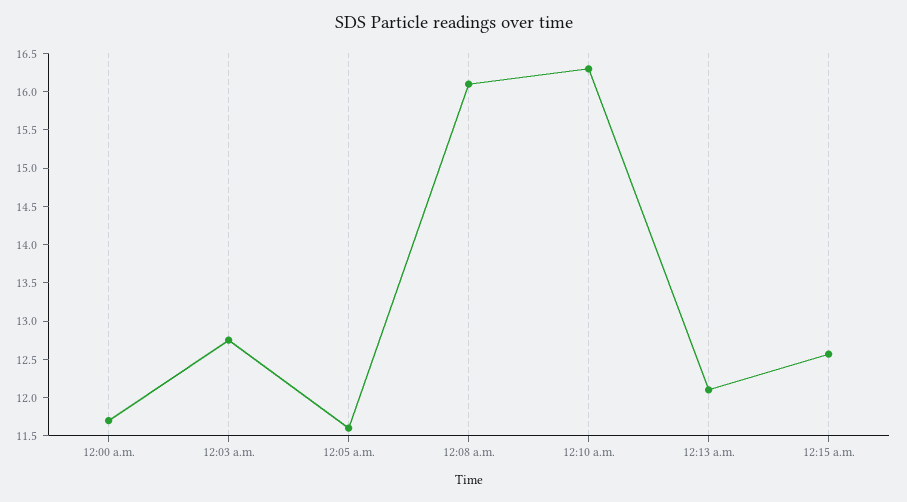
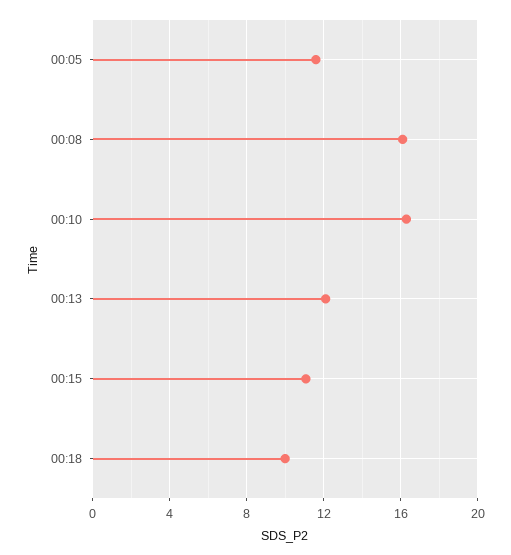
12:00 a.m.: 11.75 -> none
12:03 a.m.: 12.75 -> none
12:15 a.m.: 12.5 -> 11
00:18: none -> 10

